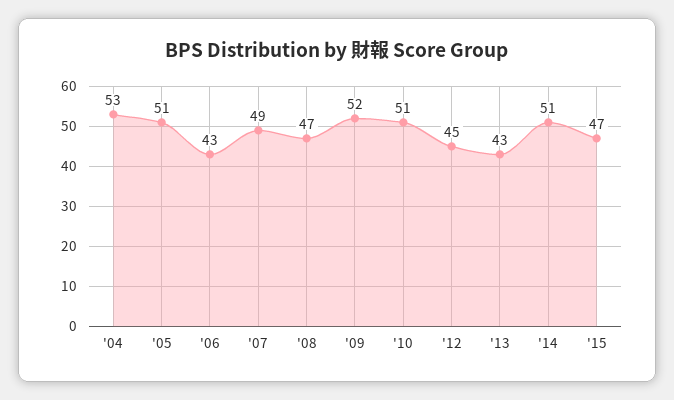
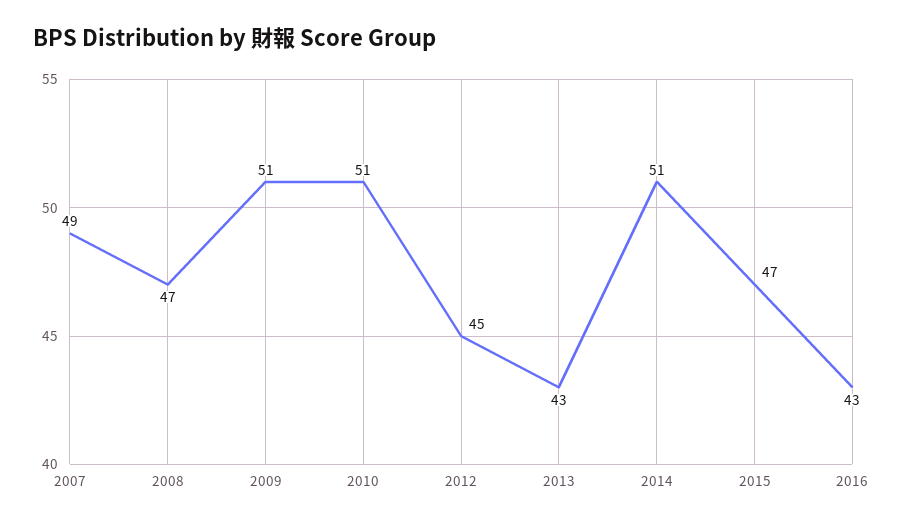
'04: 53 -> none
'05: 51 -> none
'06: 43 -> none
'09: 52 -> 51
2016: none -> 43

